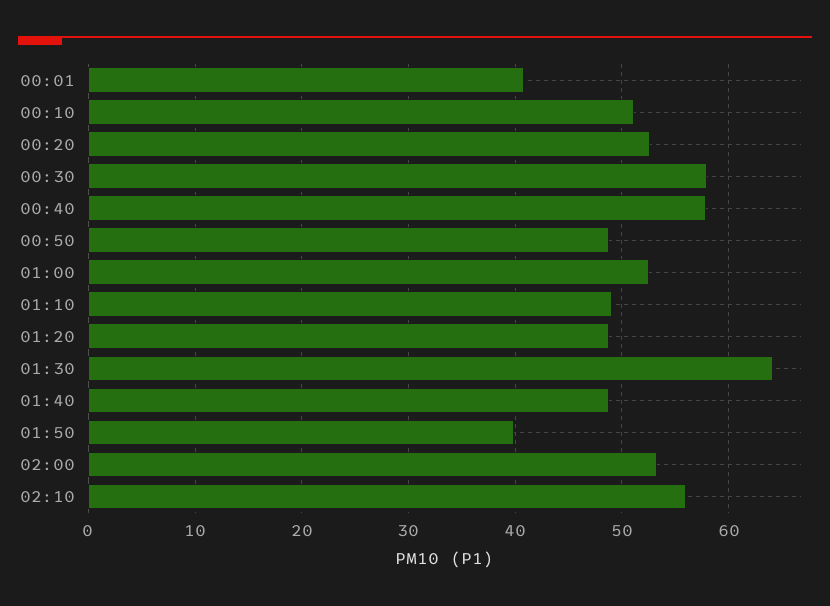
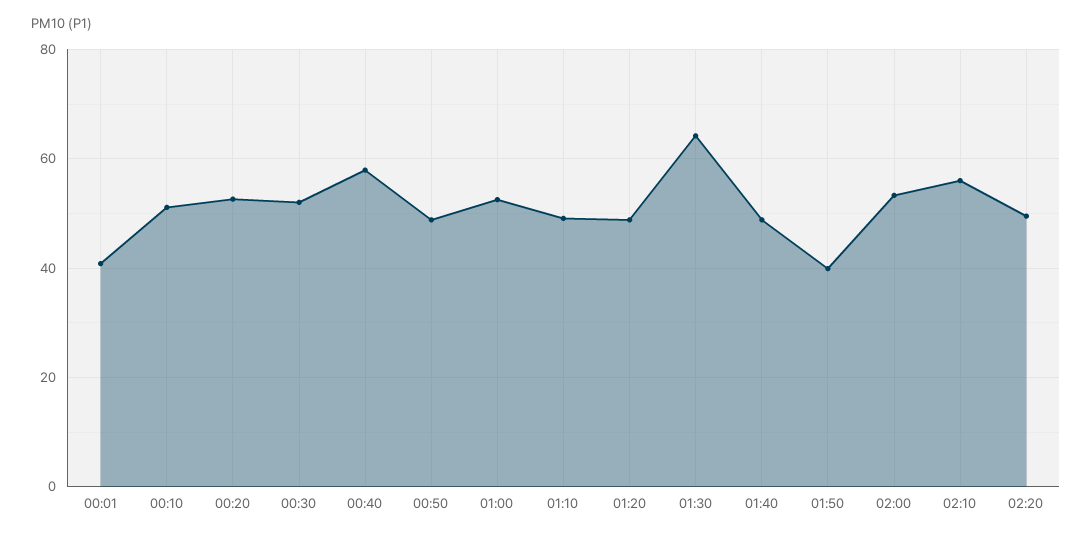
00:30: 58 -> 52
02:20: none -> 50

